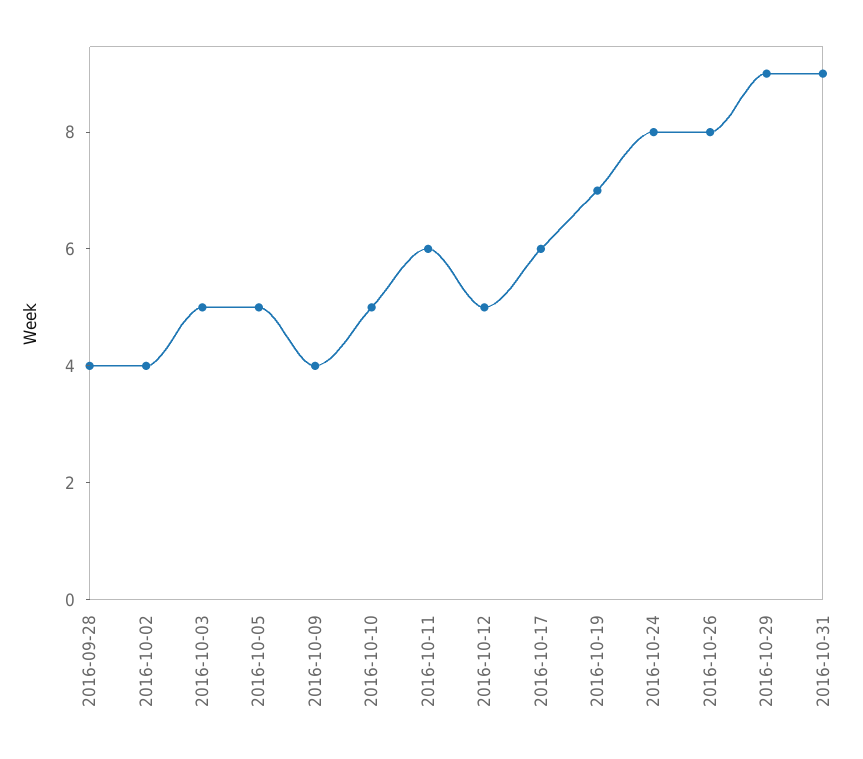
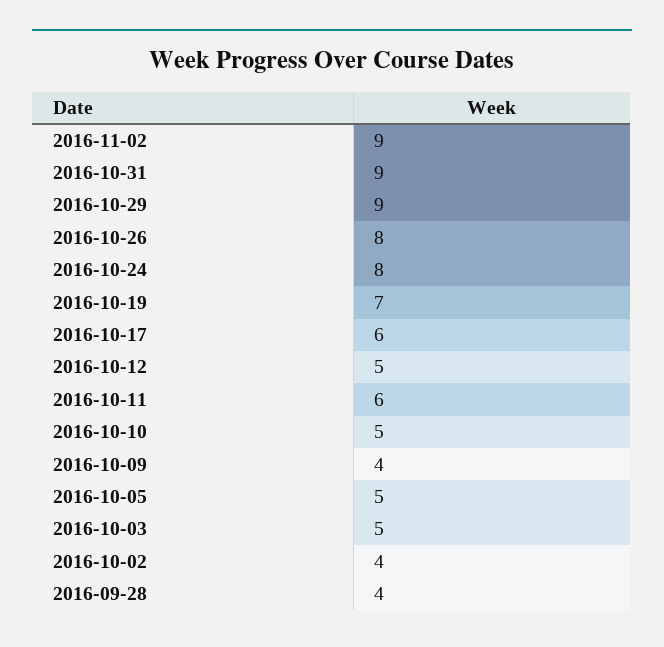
2016-11-02: none -> 9

